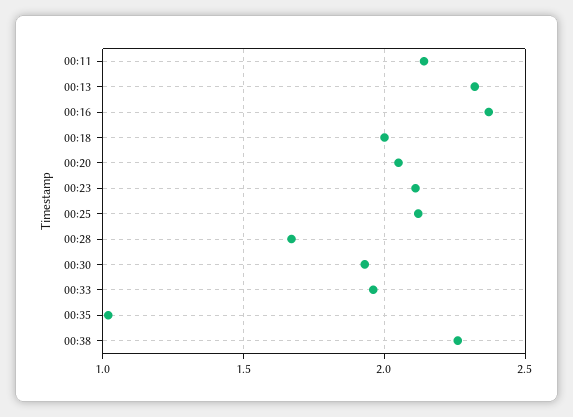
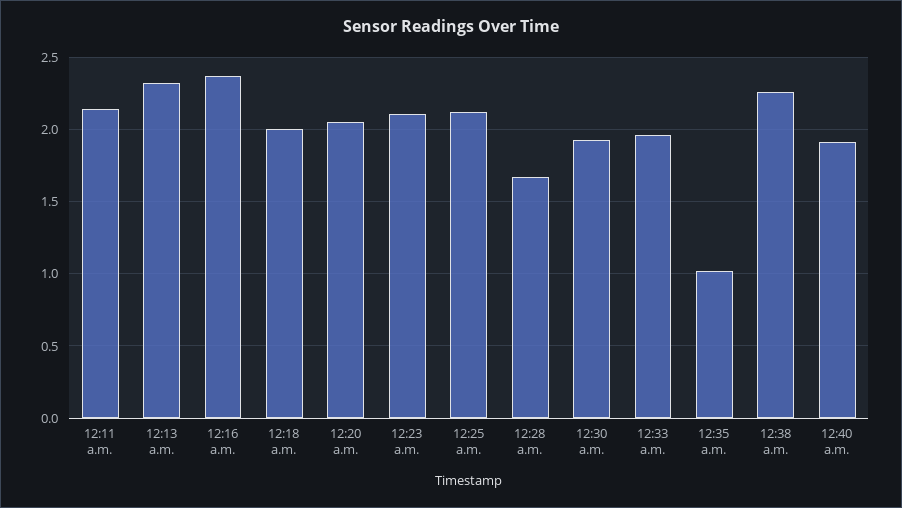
12:40 a.m.: none -> 1.9

